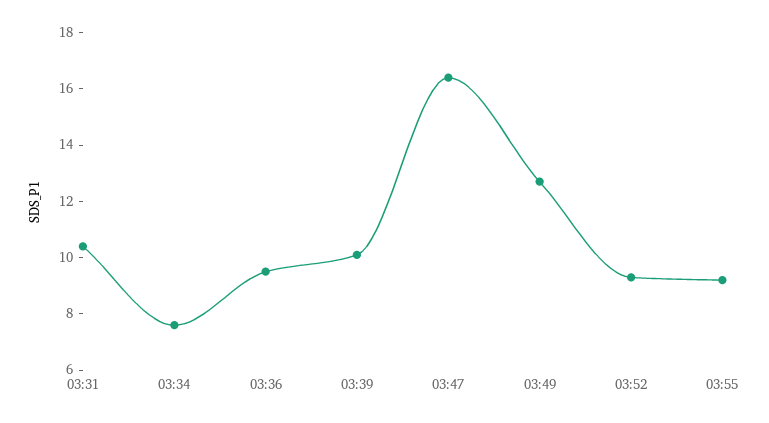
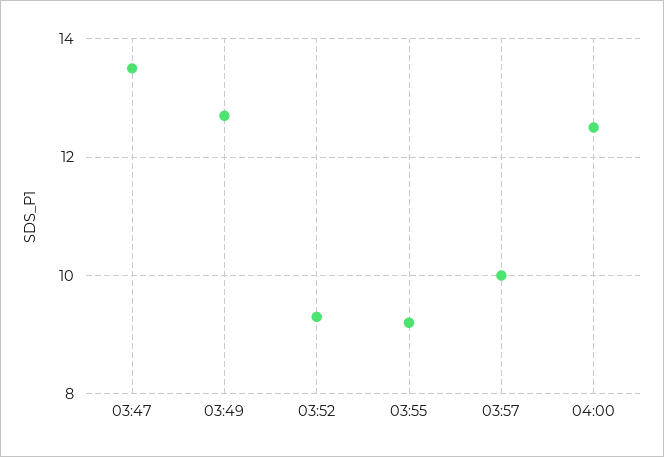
03:31: 10.5 -> none
03:34: 7.5 -> none
03:36: 9.5 -> none
03:39: 10 -> none
03:47: 16.5 -> 13.5
03:57: none -> 10
04:00: none -> 12.5

